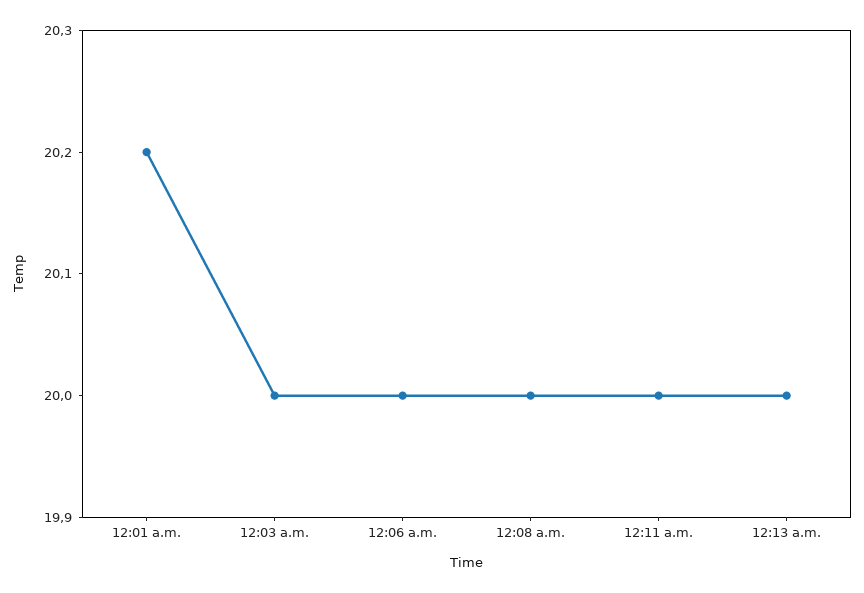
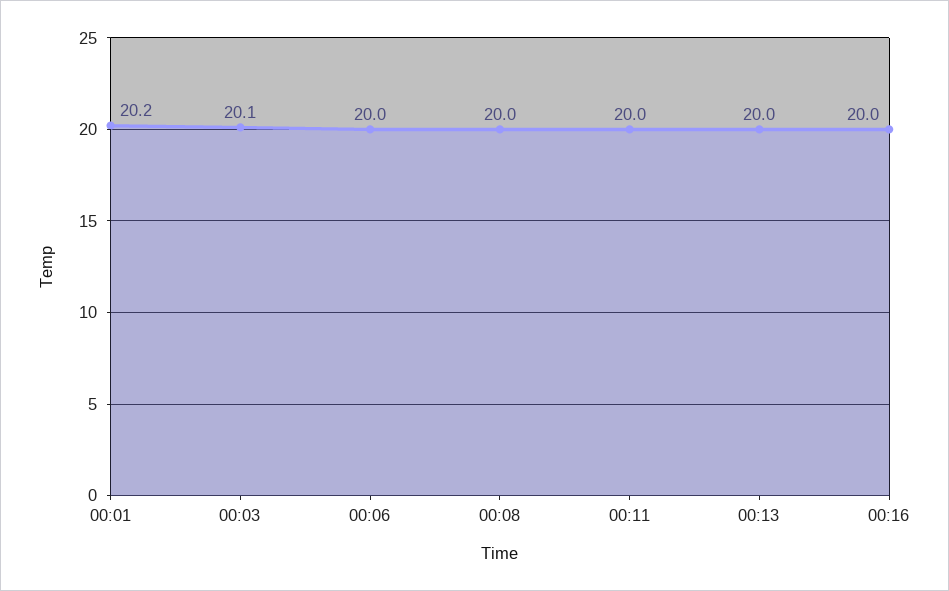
12:03 a.m.: 20 -> 20.1
00:16: none -> 20

